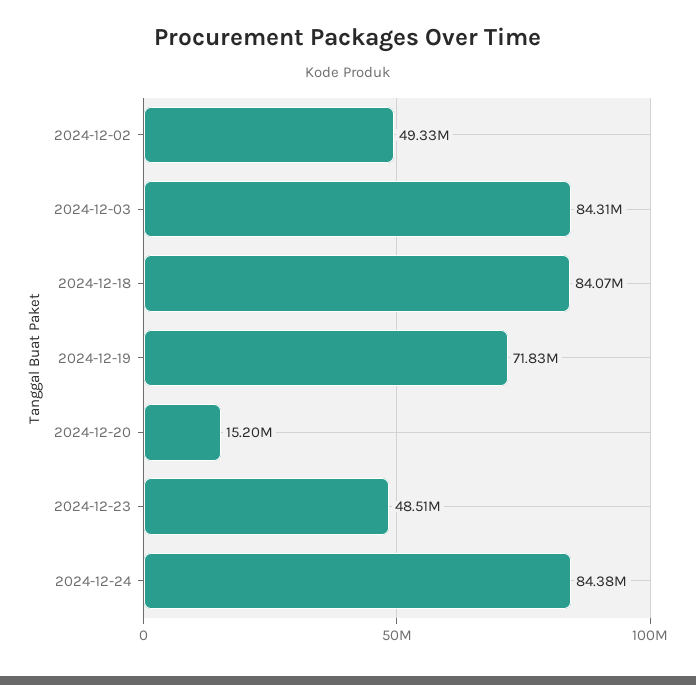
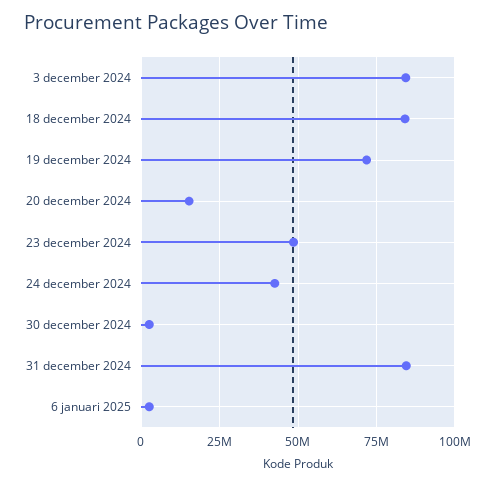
2024-12-02: 49330000 -> none
2024-12-24: 84380000 -> 42500000
30 december 2024: none -> 2500000
31 december 2024: none -> 85000000
6 januari 2025: none -> 2500000

